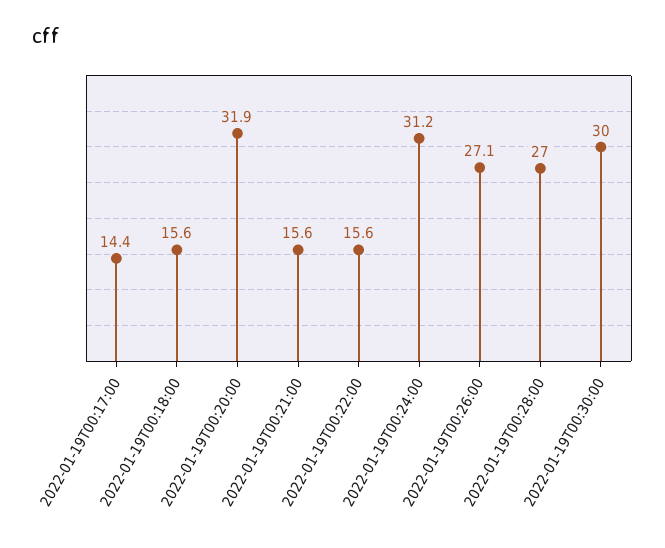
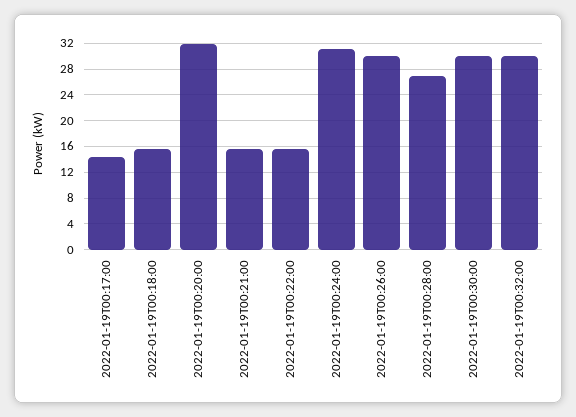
2022-01-19T00:26:00: 27.1 -> 30
2022-01-19T00:32:00: none -> 30

